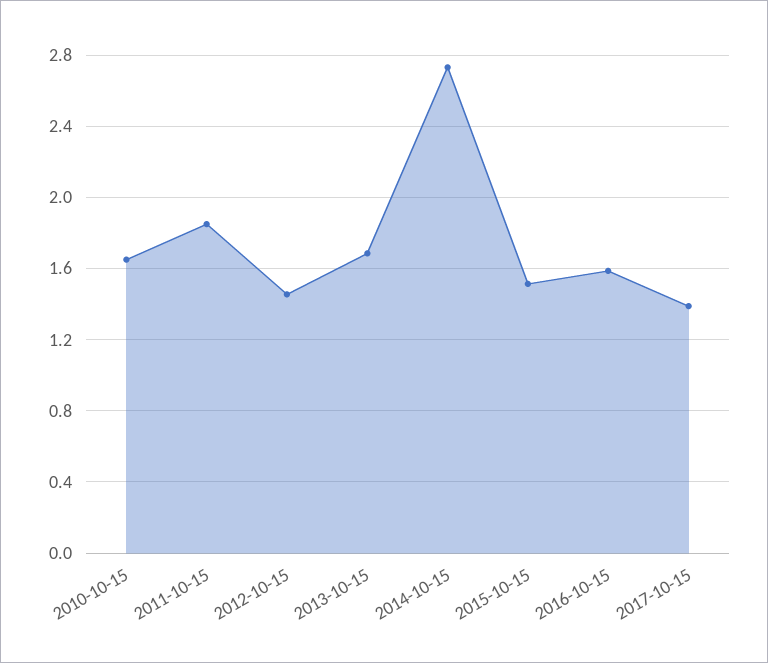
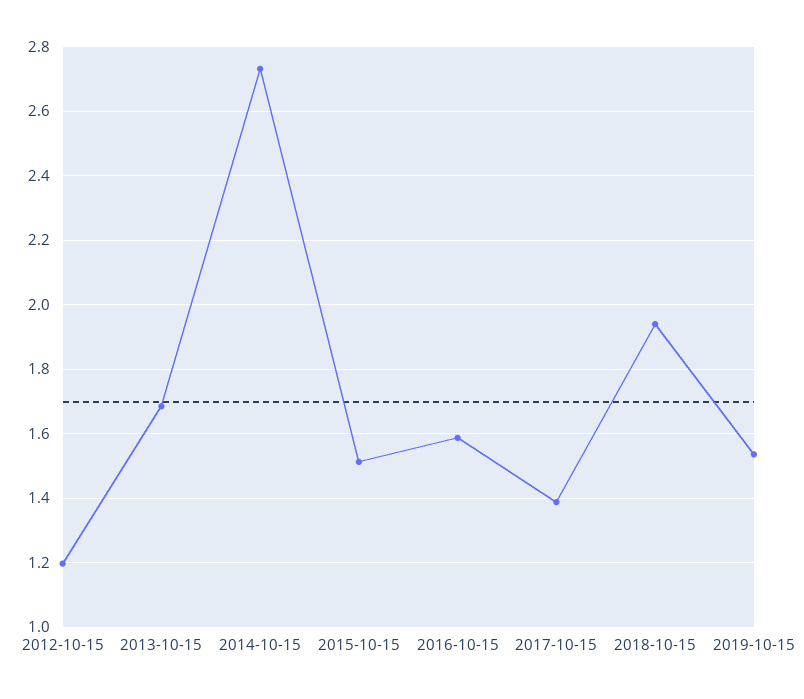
2010-10-15: 1.65 -> none
2011-10-15: 1.85 -> none
2012-10-15: 1.45 -> 1.2
2018-10-15: none -> 1.94
2019-10-15: none -> 1.54

